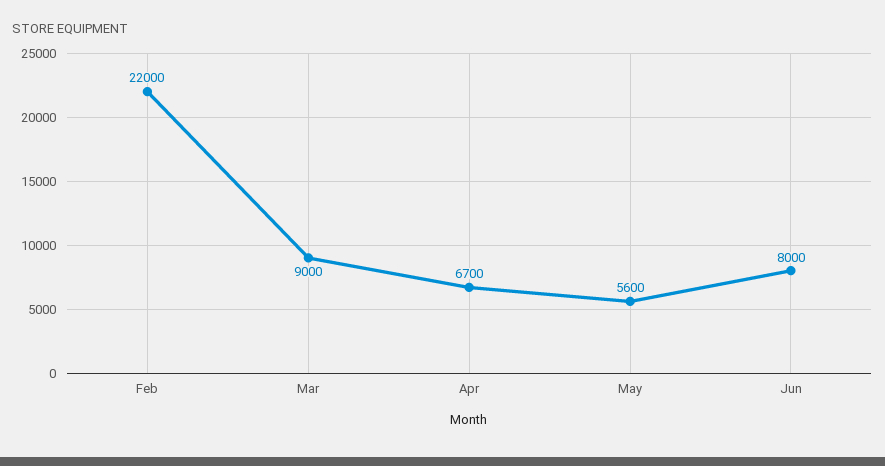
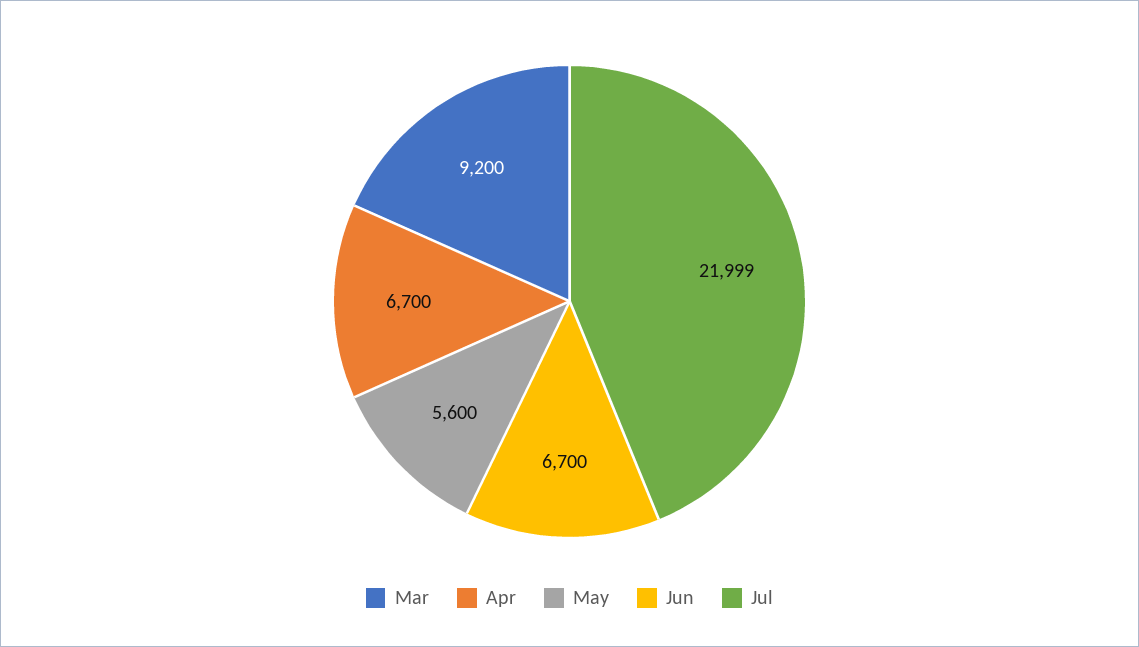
Feb: 22000 -> none
Mar: 9000 -> 9200
Jun: 8000 -> 6700
Jul: none -> 21999

